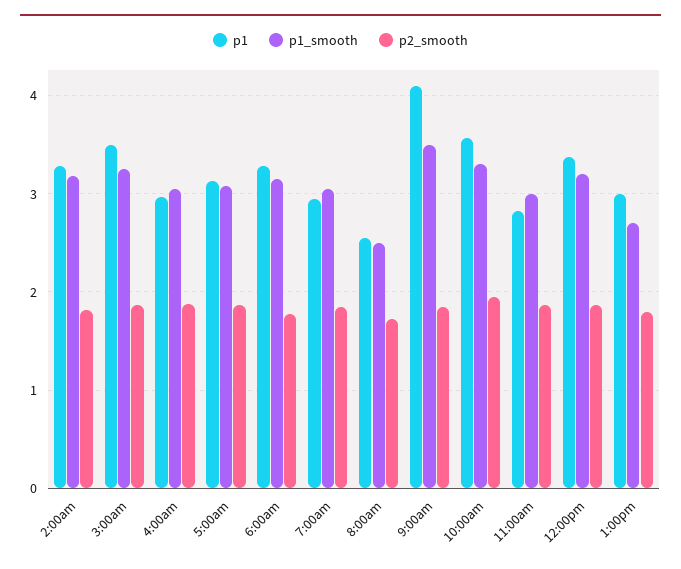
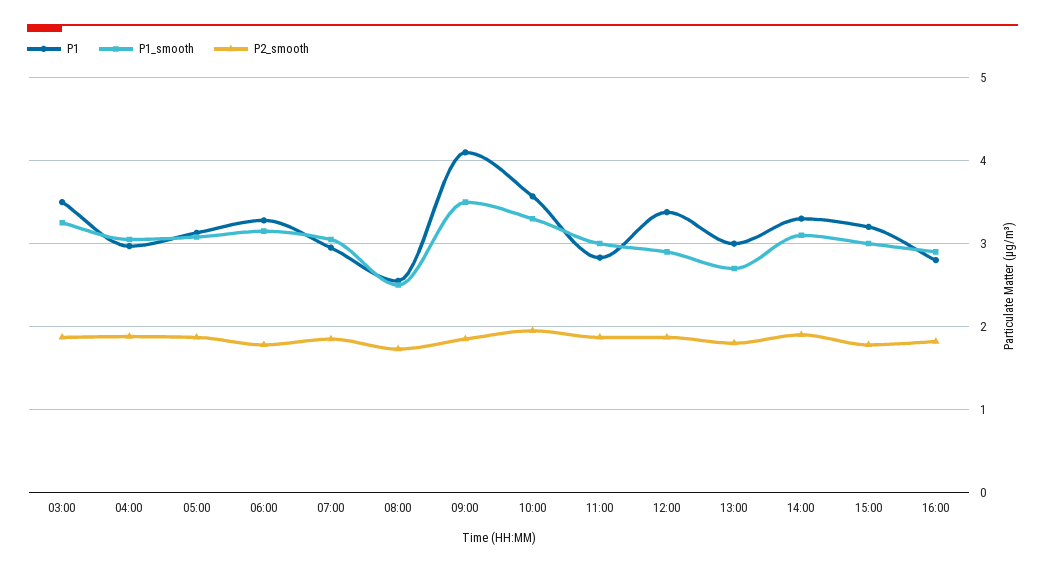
p1, 2:00am: 3.3 -> none
p1_smooth, 2:00am: 3.2 -> none
p2_smooth, 2:00am: 1.8 -> none
p1_smooth, 12:00pm: 3.2 -> 2.9
p1, 14:00: none -> 3.3
p1_smooth, 14:00: none -> 3.1
p2_smooth, 14:00: none -> 1.9
p1, 15:00: none -> 3.2
p1_smooth, 15:00: none -> 3
p2_smooth, 15:00: none -> 1.8
p1, 16:00: none -> 2.8
p1_smooth, 16:00: none -> 2.9
p2_smooth, 16:00: none -> 1.8

